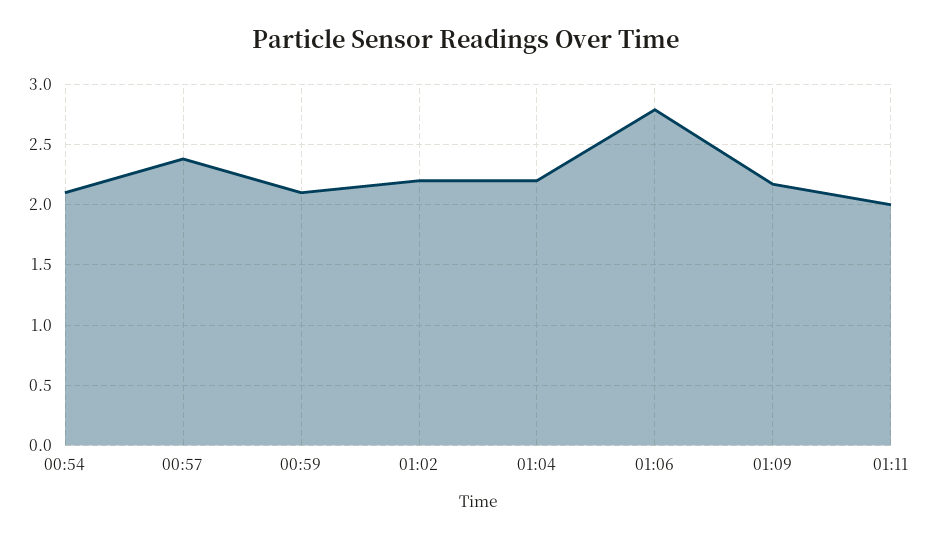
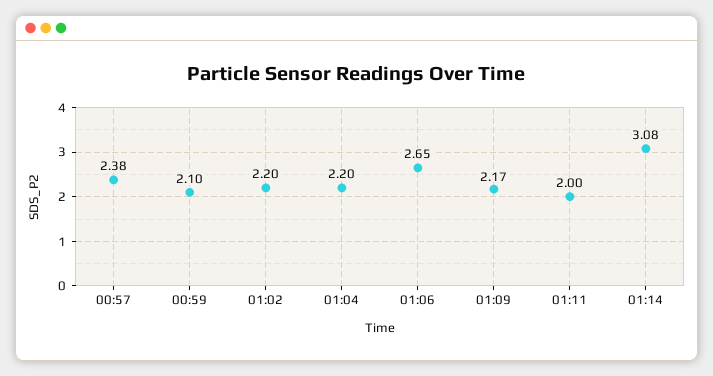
00:54: 2.1 -> none
01:06: 2.8 -> 2.65
01:14: none -> 3.08

